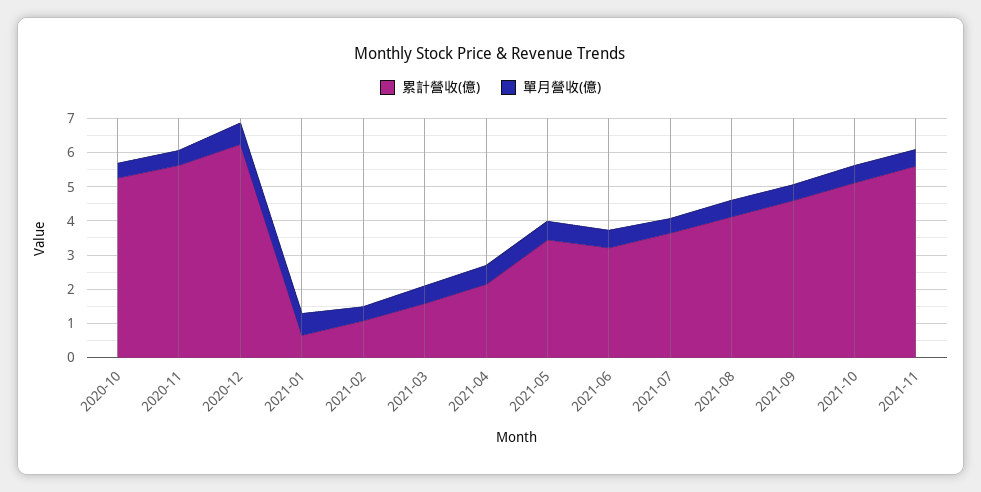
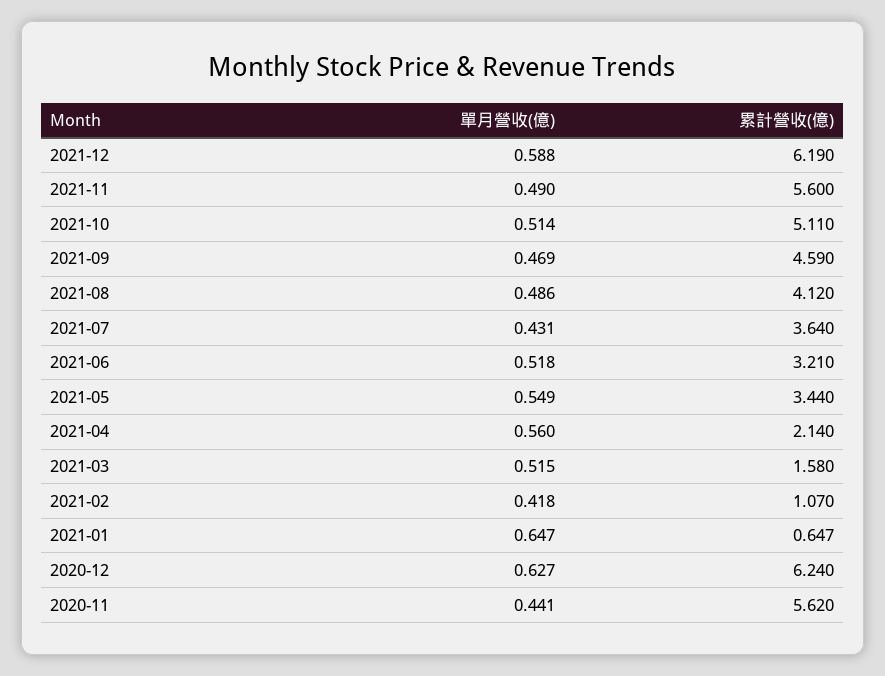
累計營收(億), 2020-10: 5.25 -> none
單月營收(億), 2020-10: 0.5 -> none
單月營收(億), 2021-12: none -> 0.588
累計營收(億), 2021-12: none -> 6.19

